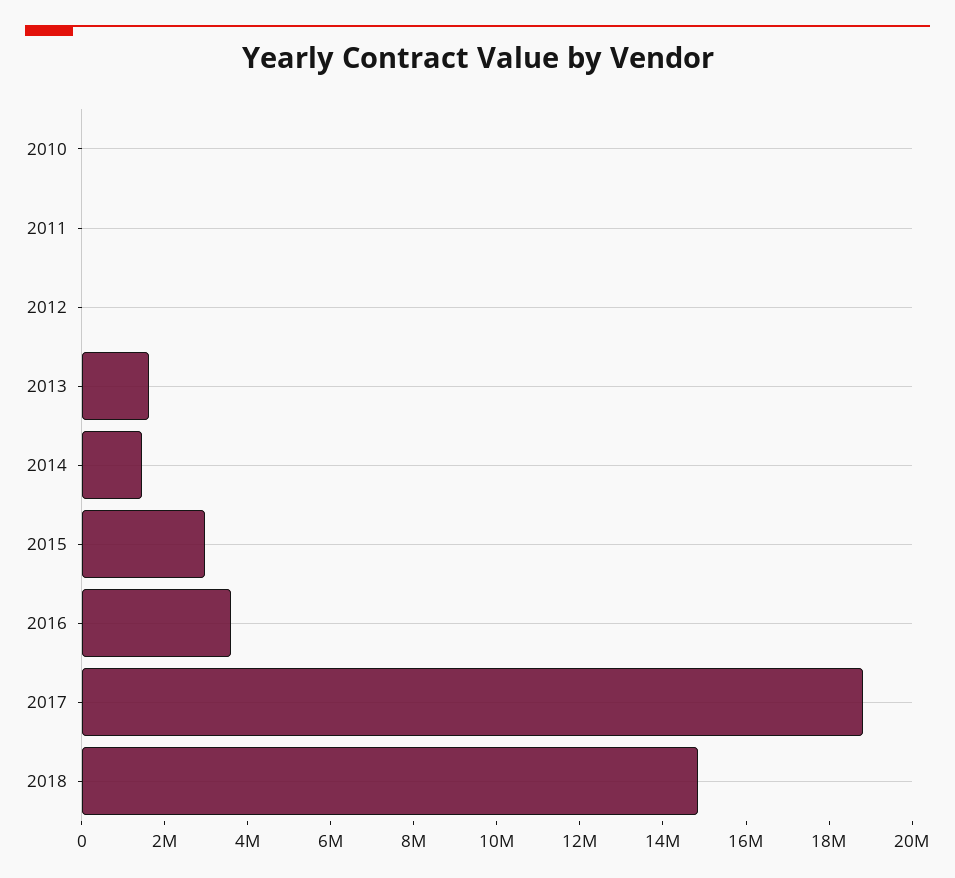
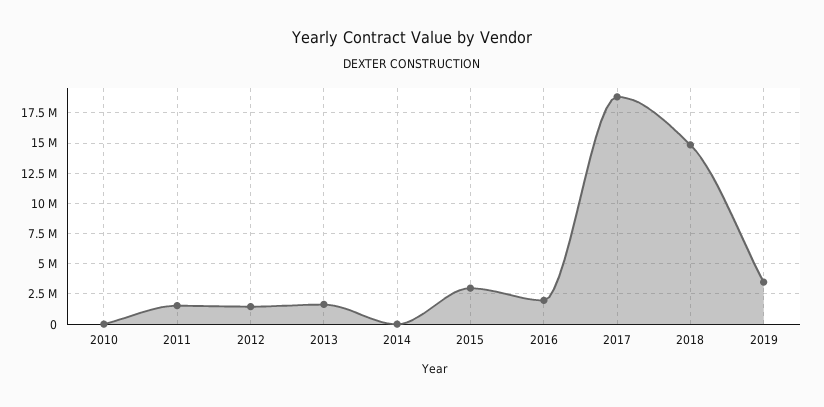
2011: 0 -> 1500000
2012: 0 -> 1500000
2014: 1500000 -> 0
2016: 3500000 -> 2000000
2019: none -> 3500000

